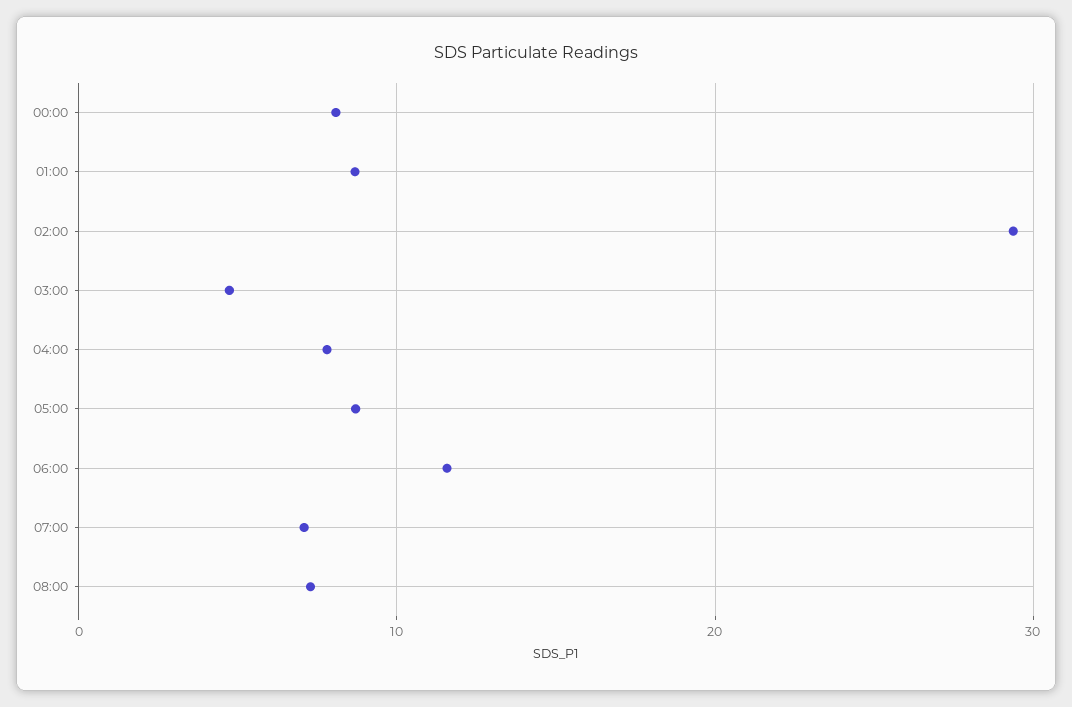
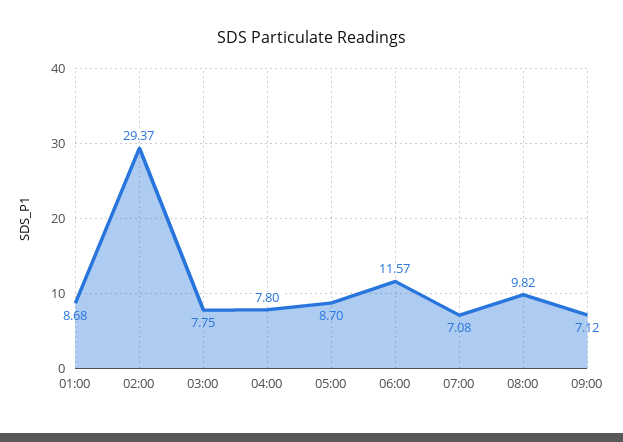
00:00: 8 -> none
03:00: 5 -> 7.75
08:00: 7 -> 9.82
09:00: none -> 7.12

